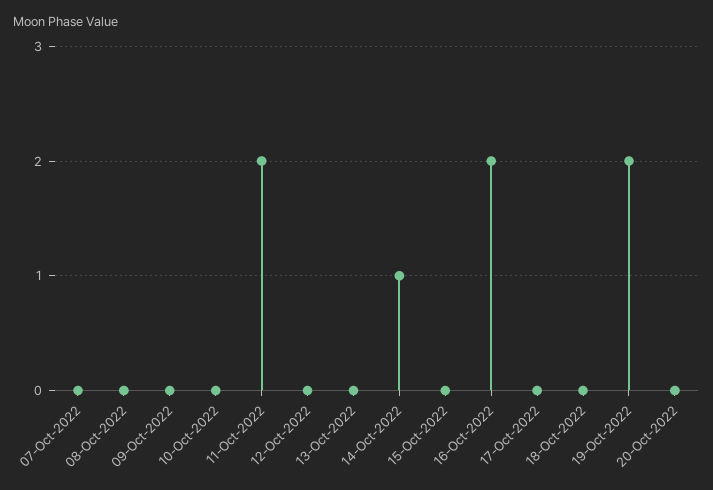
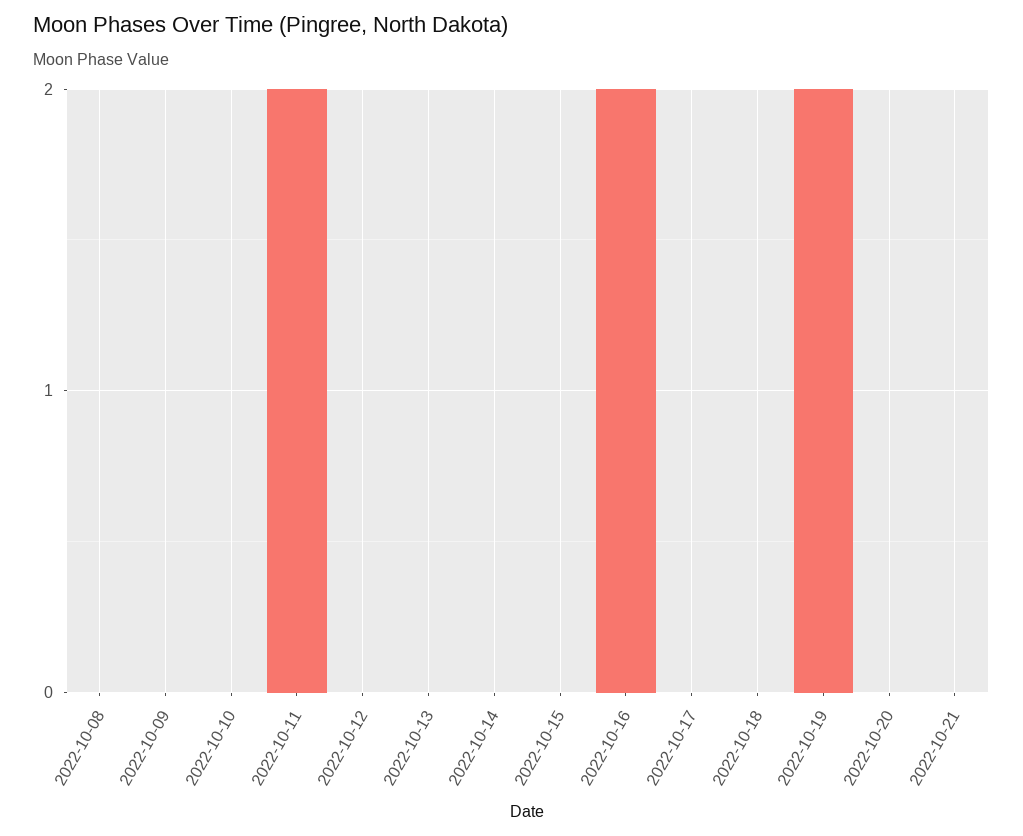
07-Oct-2022: 0 -> none
14-Oct-2022: 1 -> 0
2022-10-21: none -> 0

